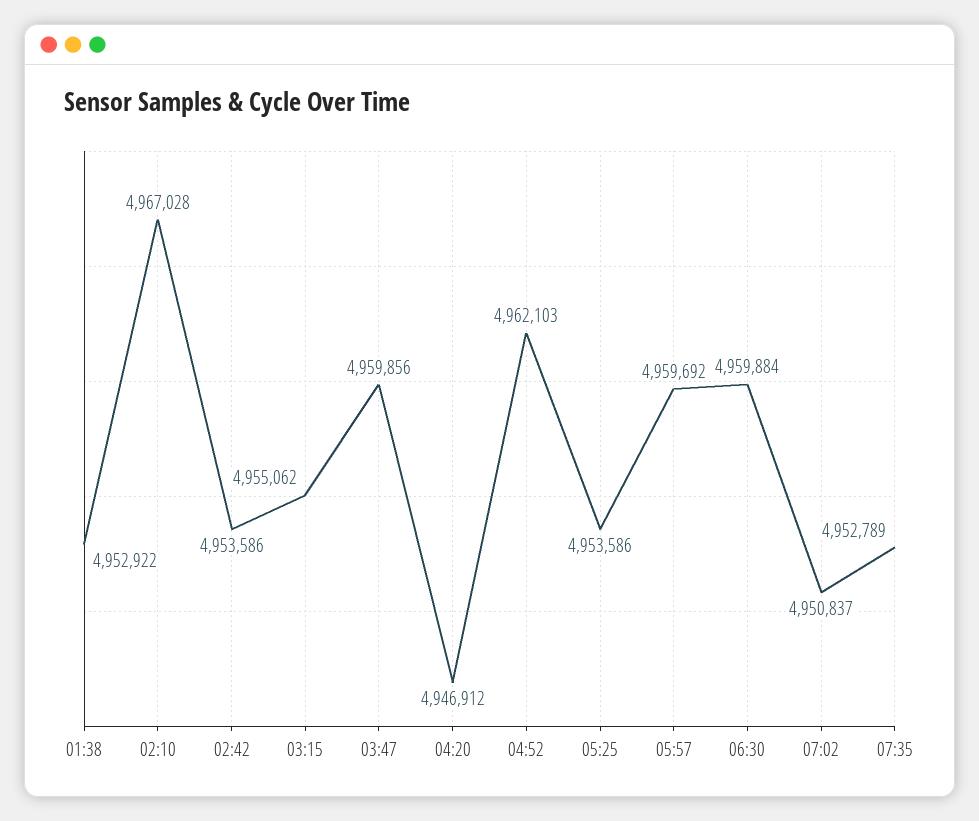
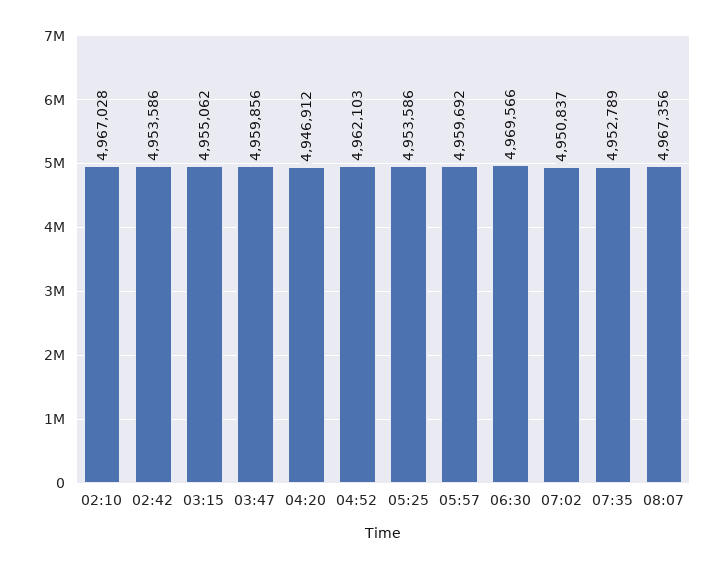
01:38: 4952922 -> none
06:30: 4959884 -> 4969566
08:07: none -> 4967356

